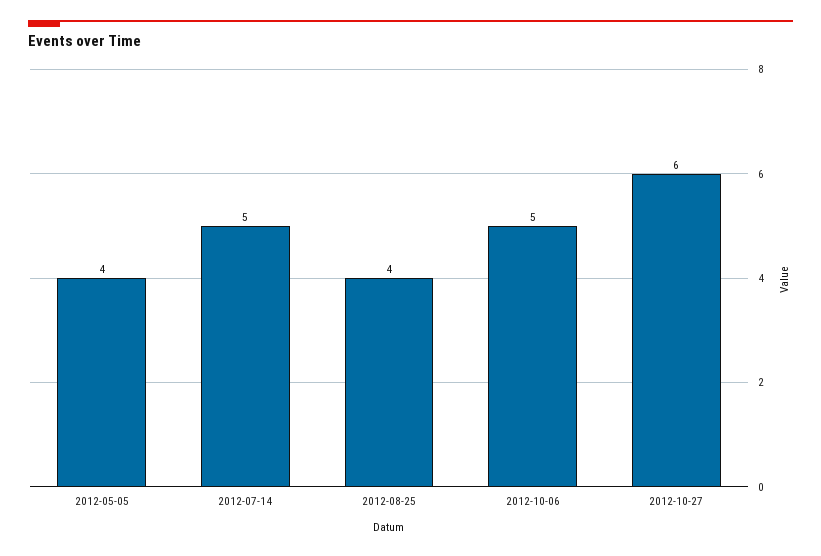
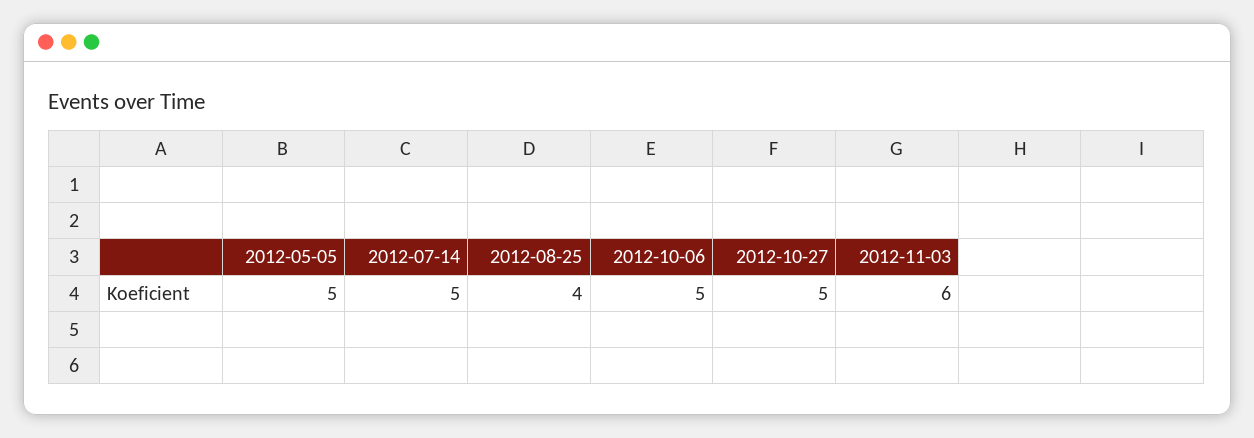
2012-05-05: 4 -> 5
2012-10-27: 6 -> 5
2012-11-03: none -> 6

